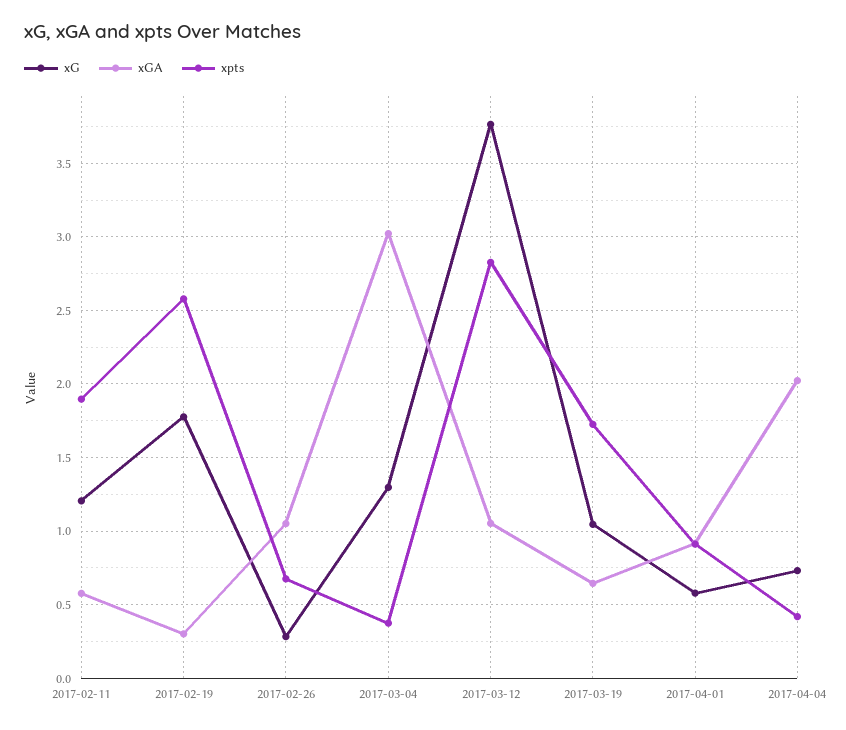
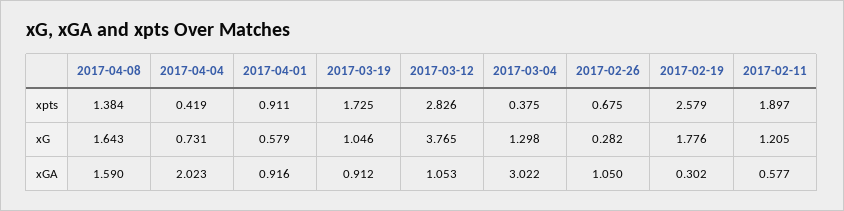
xGA, 2017-03-19: 0.65 -> 0.912
xpts, 2017-04-08: none -> 1.384
xG, 2017-04-08: none -> 1.643
xGA, 2017-04-08: none -> 1.59

